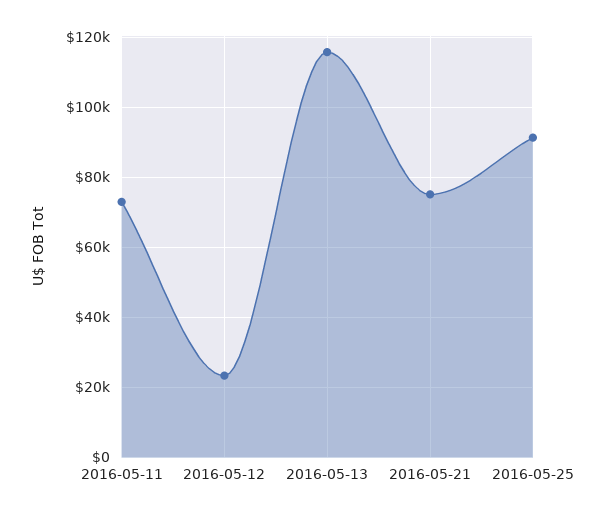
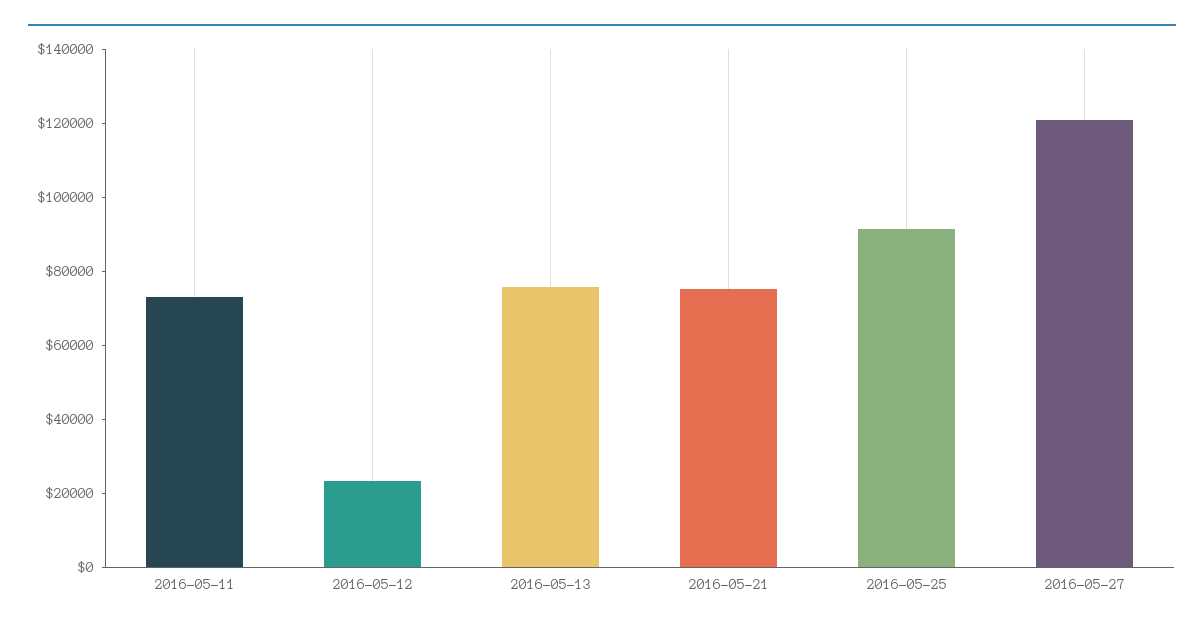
2016-05-13: 116000 -> 75000
2016-05-27: none -> 120000

